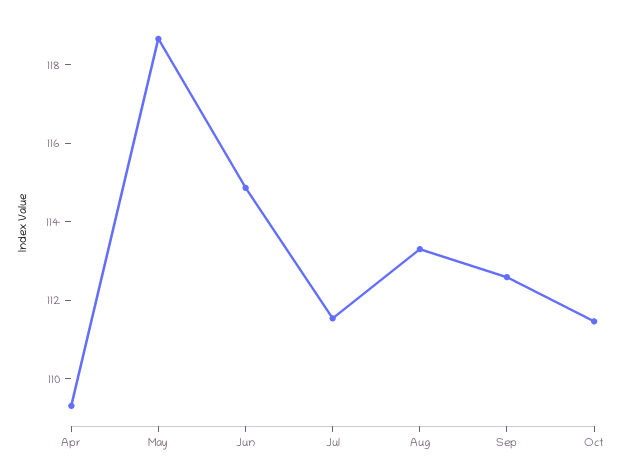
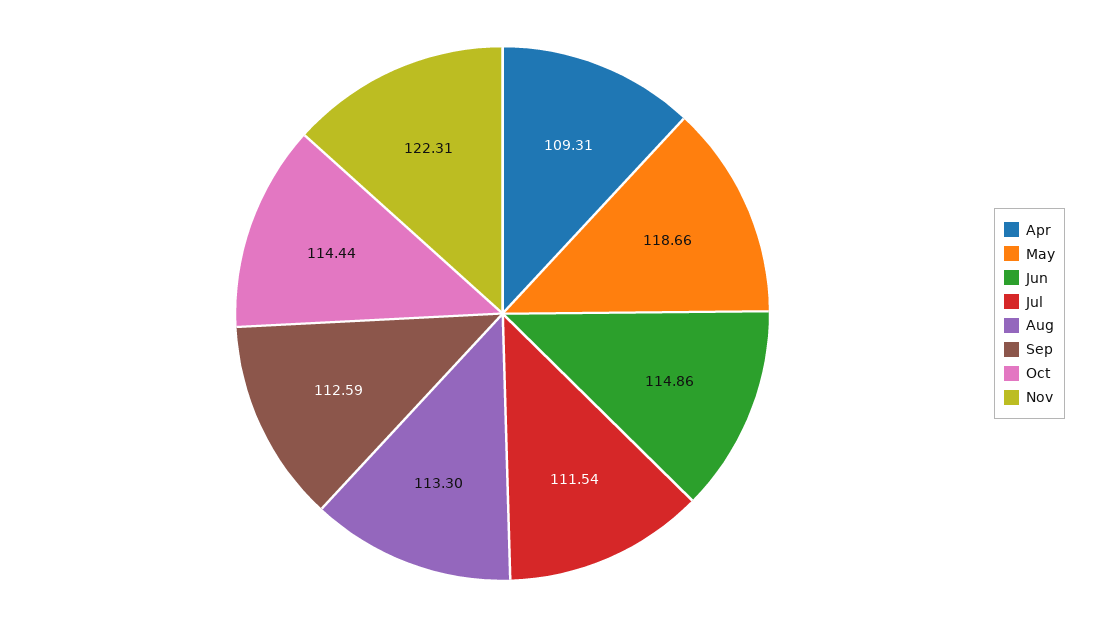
Oct: 111.5 -> 114.44
Nov: none -> 122.31

